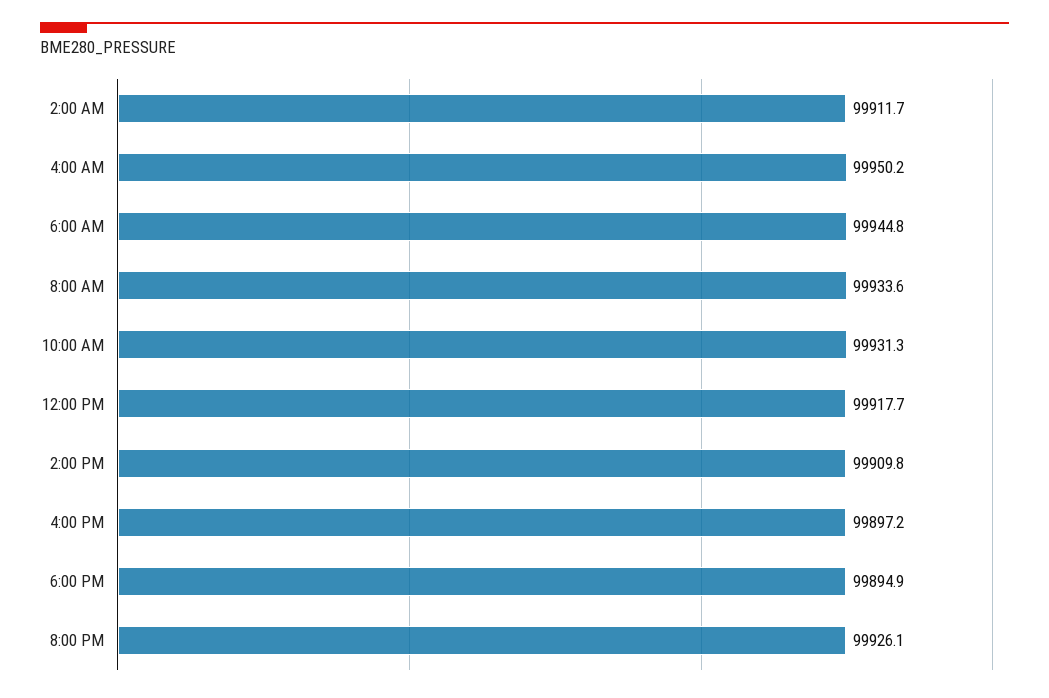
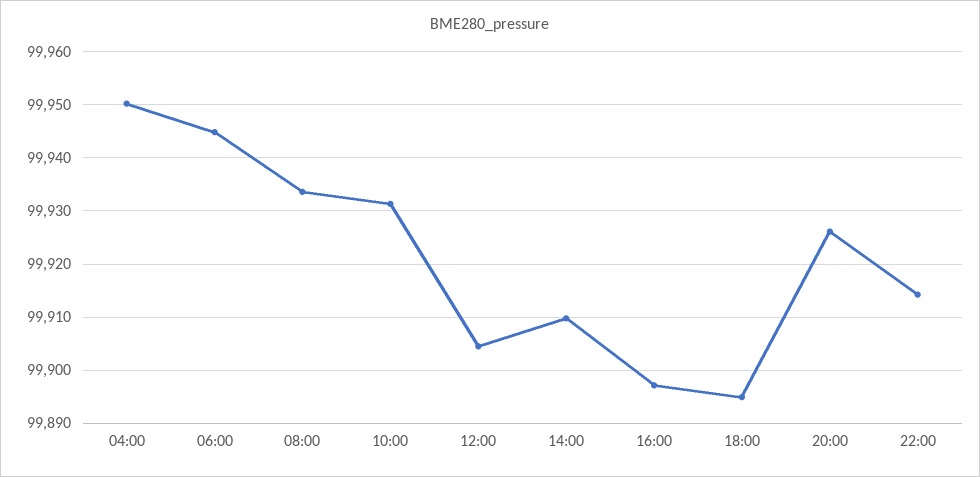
2:00 AM: 99911.7 -> none
12:00 PM: 99917.7 -> 99904
22:00: none -> 99914

